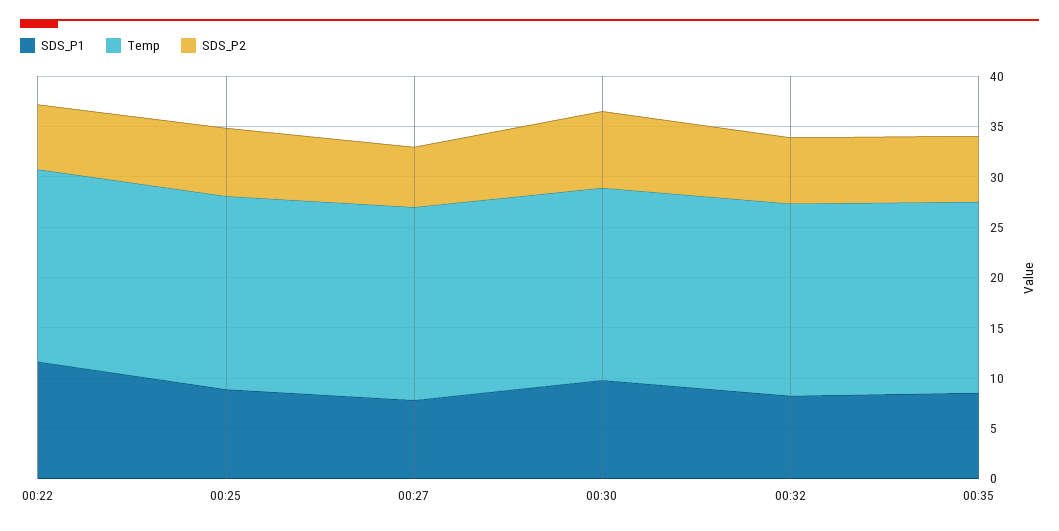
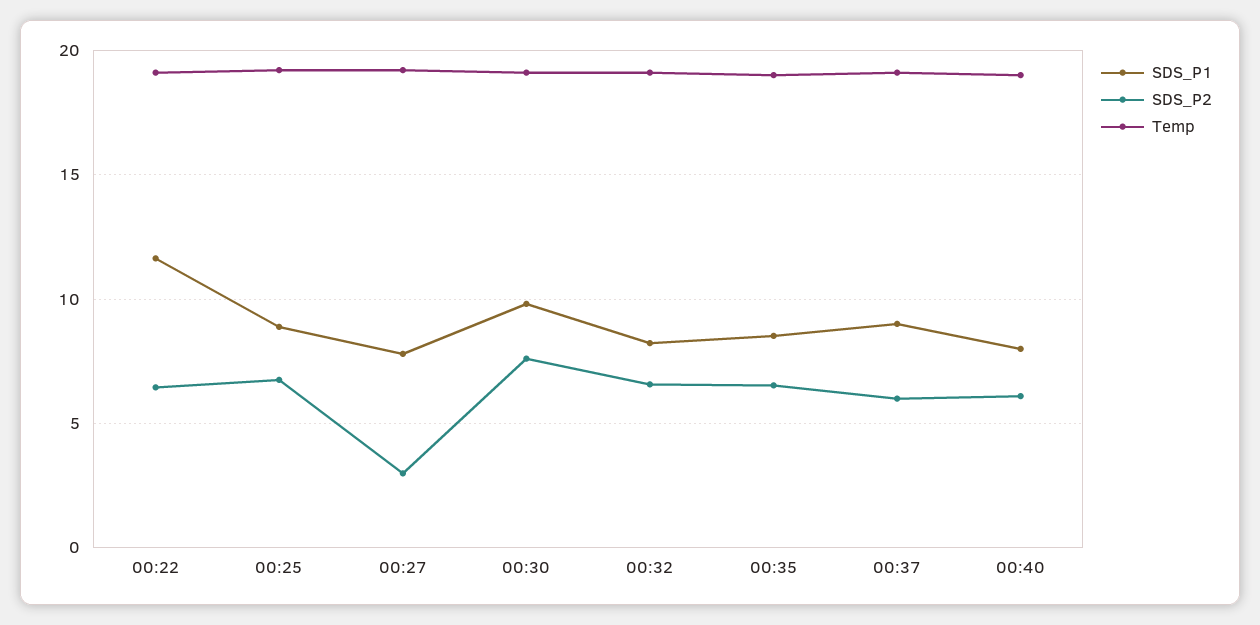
SDS_P2, 00:27: 6 -> 3
SDS_P1, 00:37: none -> 9
SDS_P2, 00:37: none -> 6
Temp, 00:37: none -> 19
SDS_P1, 00:40: none -> 8
SDS_P2, 00:40: none -> 6
Temp, 00:40: none -> 19

